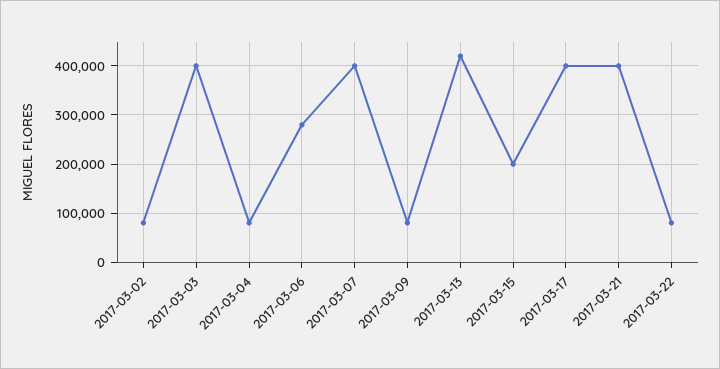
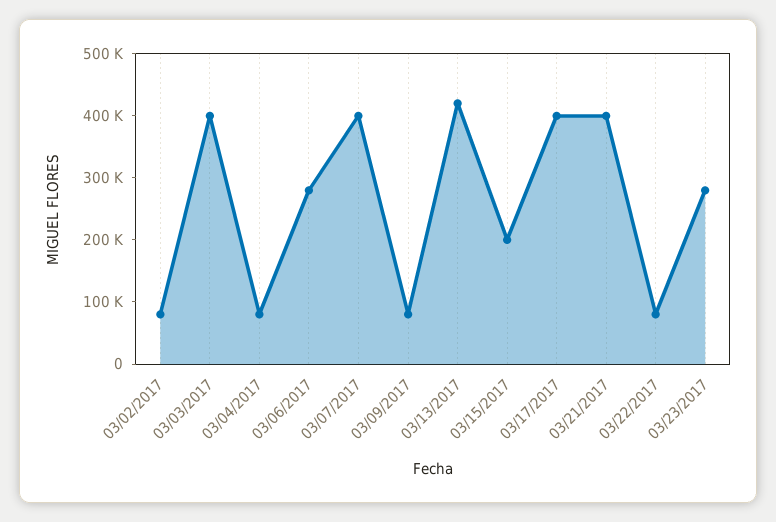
03/23/2017: none -> 280000

